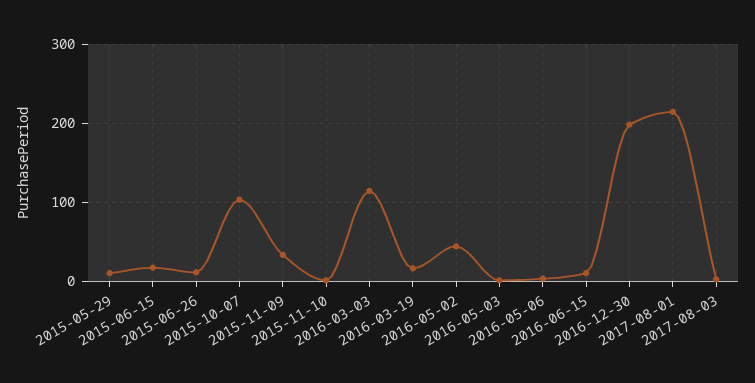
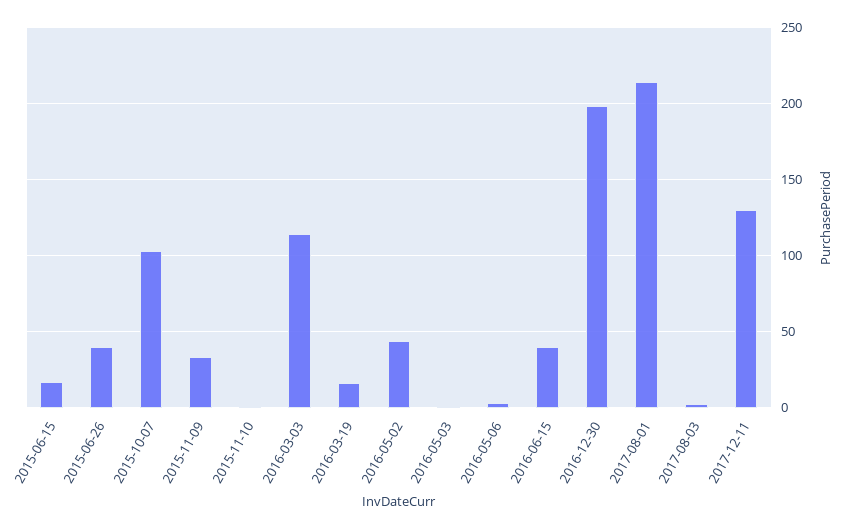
2015-05-29: 10 -> none
2015-06-26: 10 -> 40
2016-06-15: 10 -> 40
2017-12-11: none -> 130

